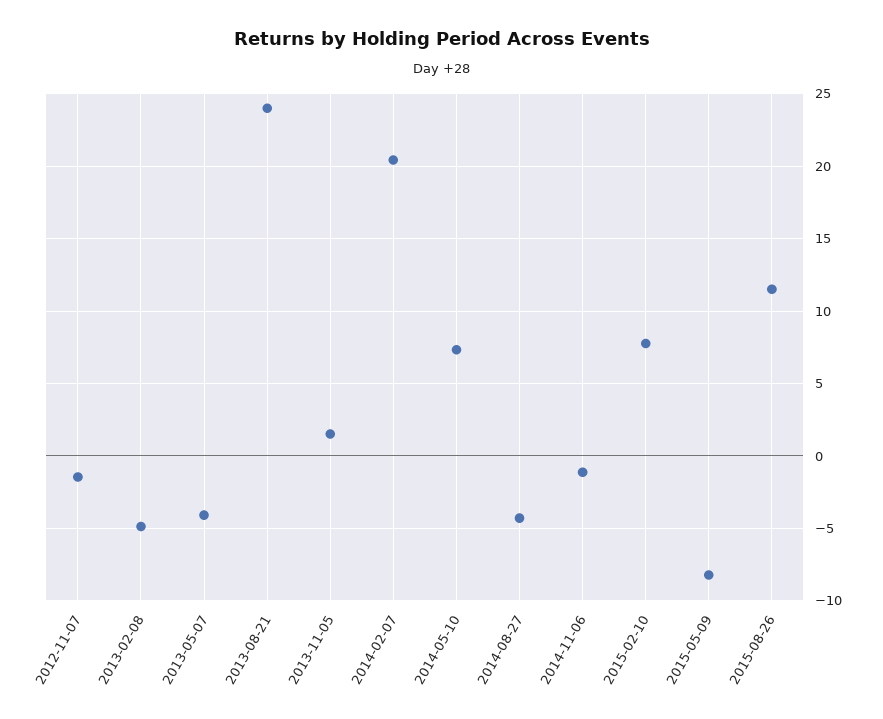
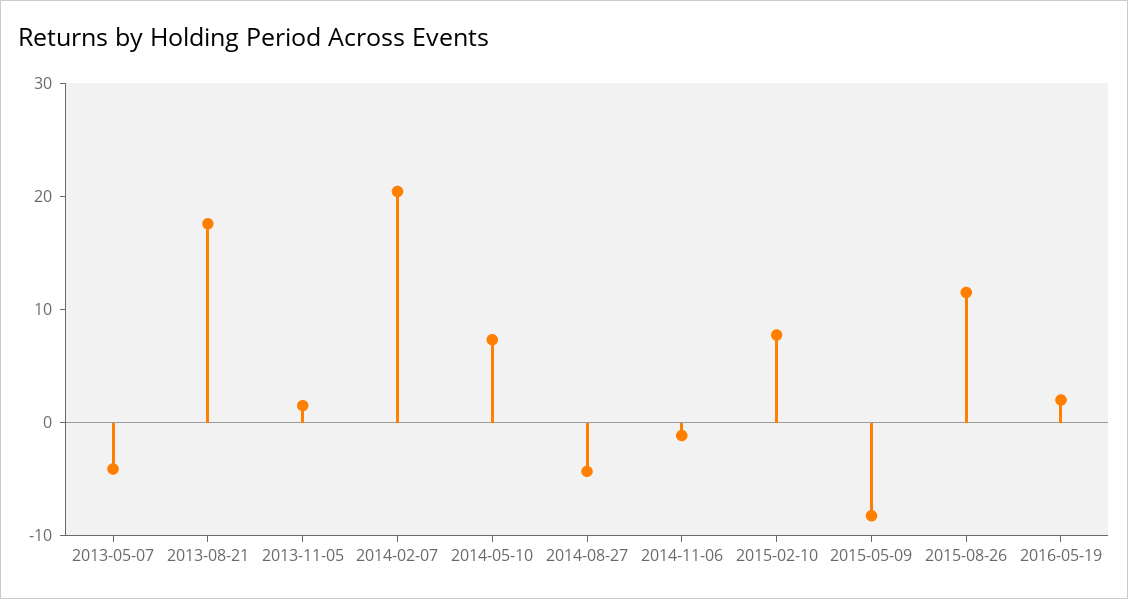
2012-11-07: -1.5 -> none
2013-02-08: -5 -> none
2013-08-21: 24 -> 18
2016-05-19: none -> 2

